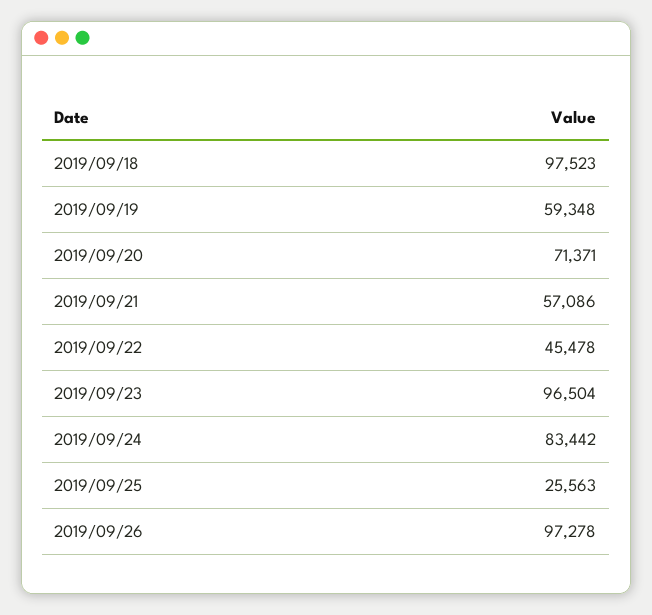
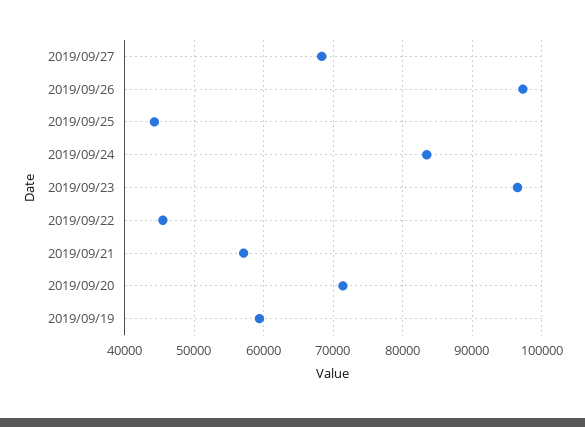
2019/09/18: 97523 -> none
2019/09/25: 25563 -> 44000
2019/09/27: none -> 68000

